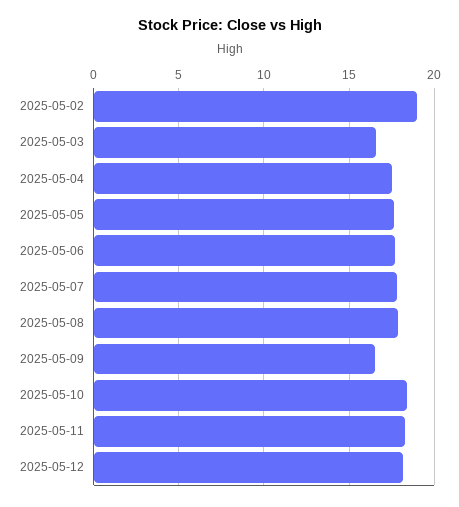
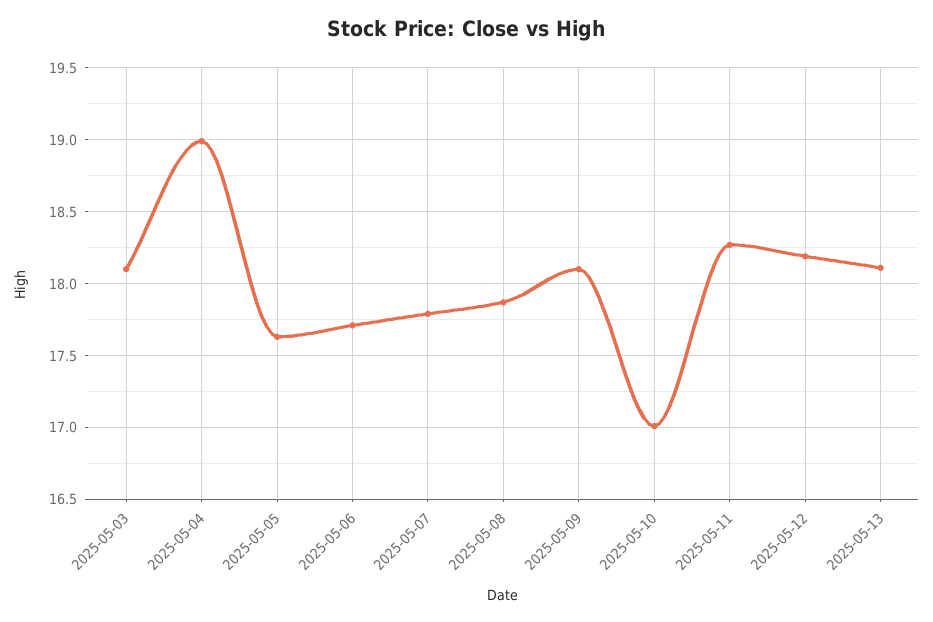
2025-05-02: 19 -> none
2025-05-03: 16.5 -> 18.1
2025-05-04: 17.5 -> 19
2025-05-09: 16.5 -> 18.1
2025-05-10: 18.5 -> 17
2025-05-13: none -> 18.1

